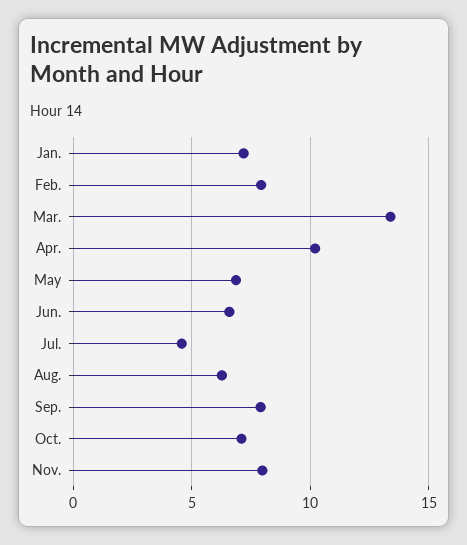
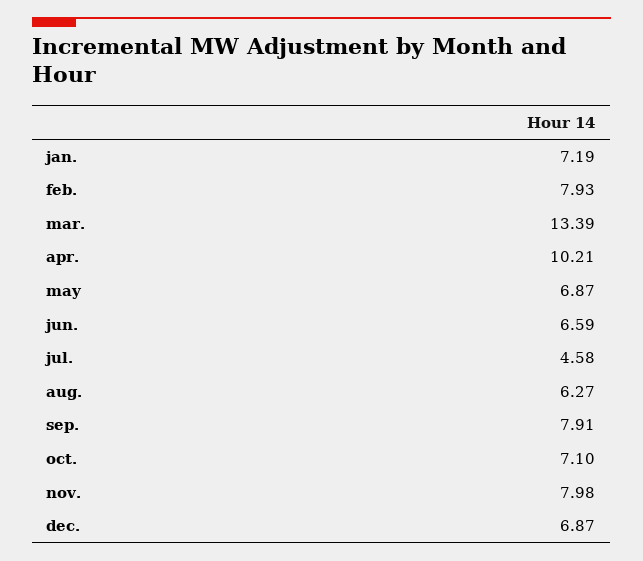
dec.: none -> 6.87

